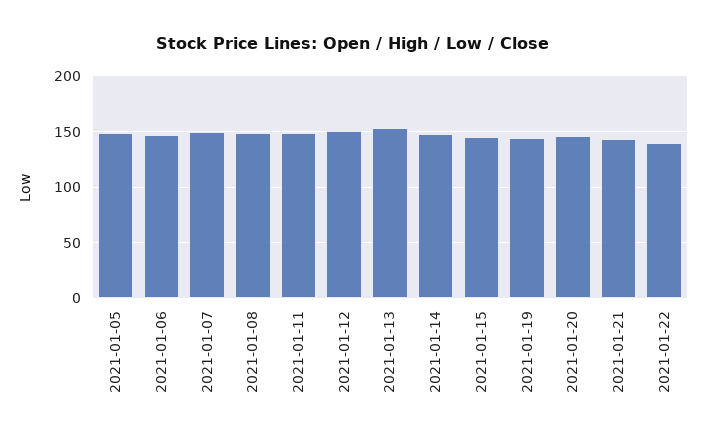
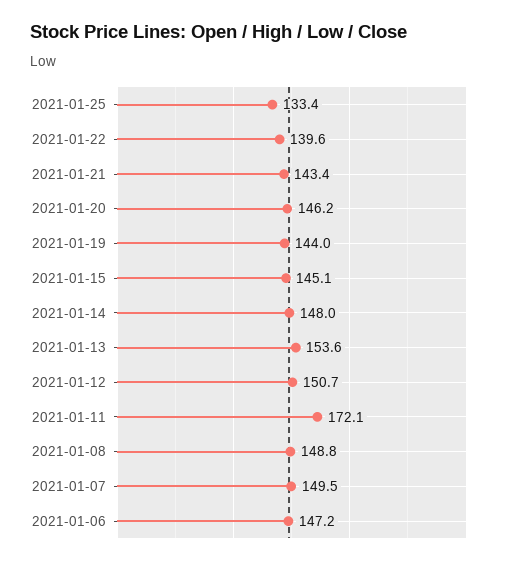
2021-01-05: 150 -> none
2021-01-11: 150 -> 172.1
2021-01-25: none -> 133.4

